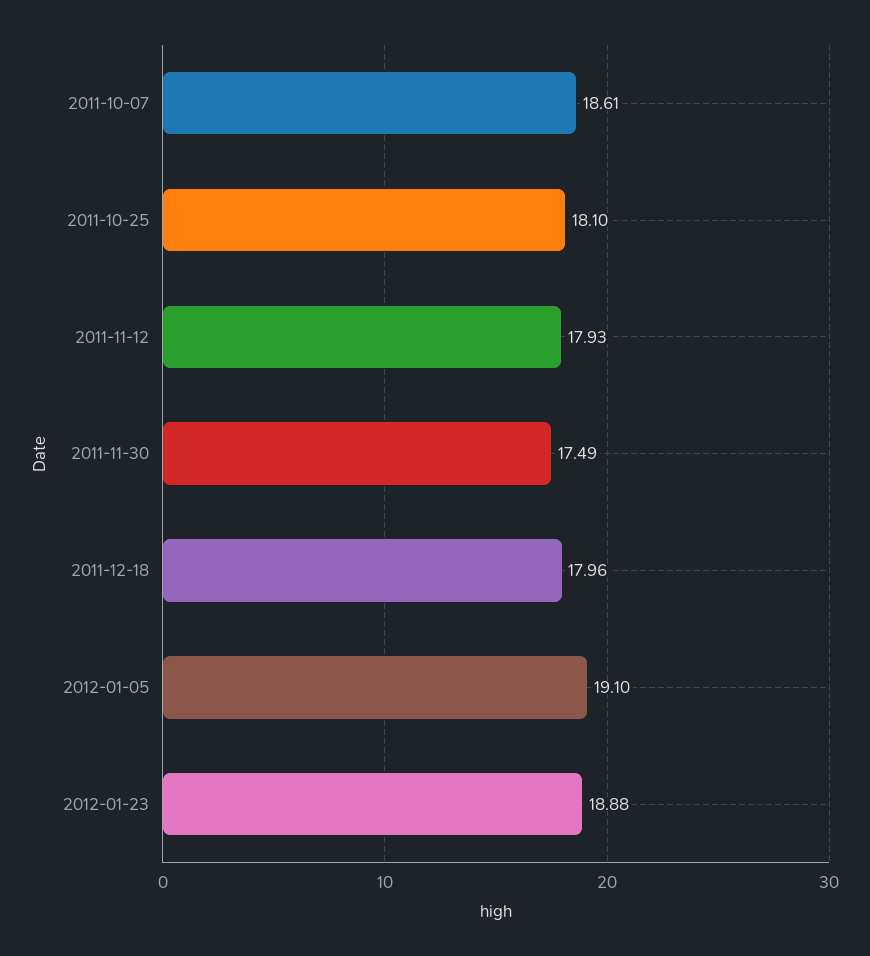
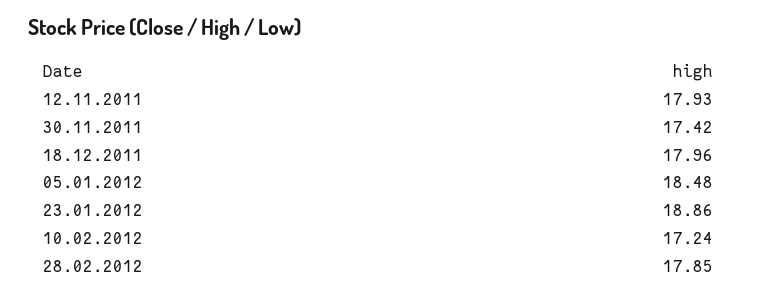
2011-10-07: 18.61 -> none
2011-10-25: 18.1 -> none
2011-11-30: 17.49 -> 17.42
2012-01-05: 19.1 -> 18.48
2012-01-23: 18.88 -> 18.86
10.02.2012: none -> 17.24
28.02.2012: none -> 17.85

